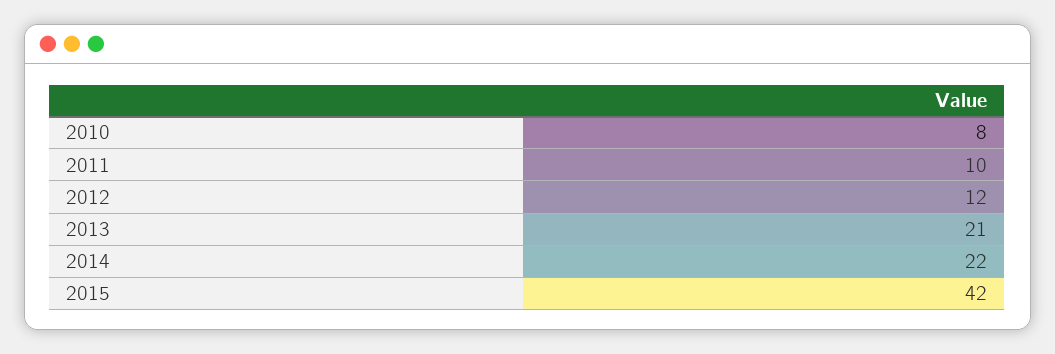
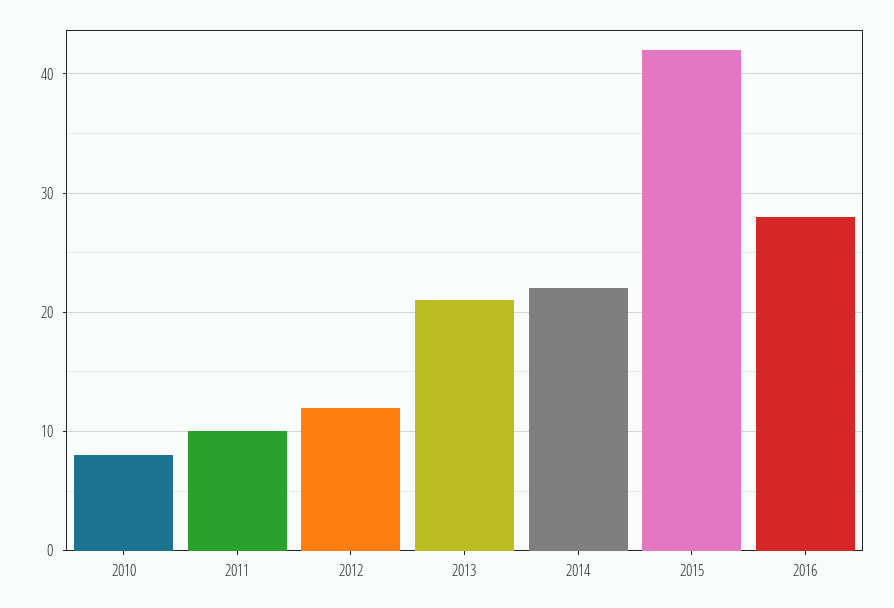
2016: none -> 28

